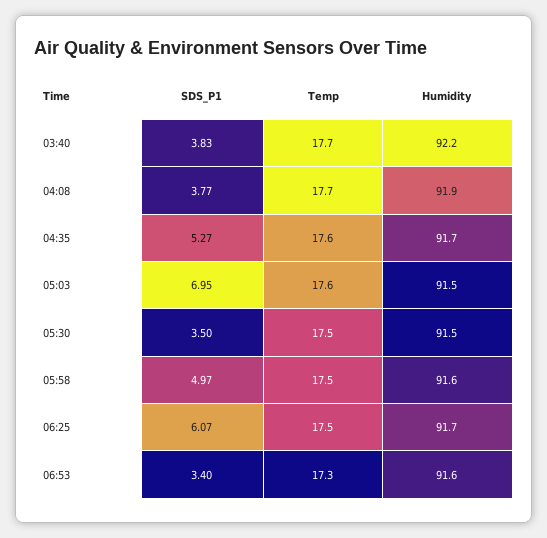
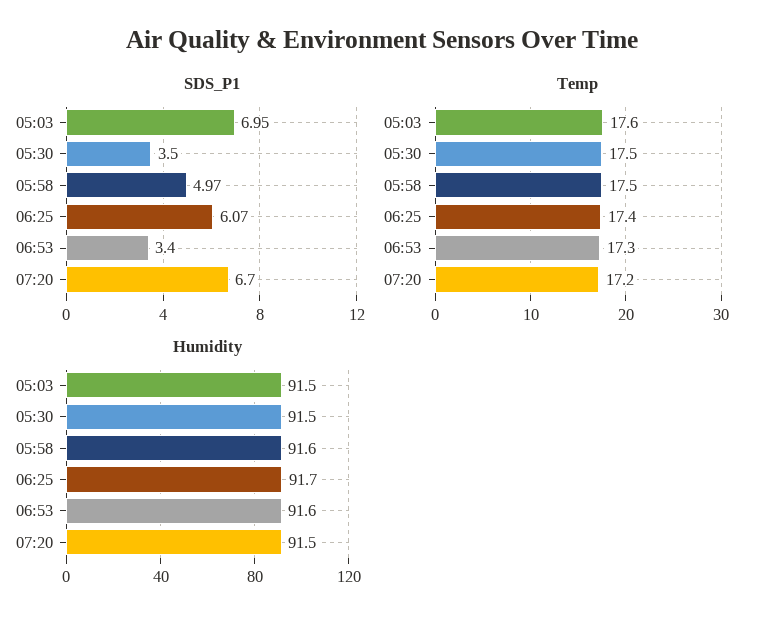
SDS_P1, 03:40: 3.83 -> none
Temp, 03:40: 17.7 -> none
Humidity, 03:40: 92.2 -> none
SDS_P1, 04:08: 3.77 -> none
Temp, 04:08: 17.7 -> none
Humidity, 04:08: 91.9 -> none
SDS_P1, 04:35: 5.27 -> none
Temp, 04:35: 17.6 -> none
Humidity, 04:35: 91.7 -> none
Temp, 06:25: 17.5 -> 17.4
SDS_P1, 07:20: none -> 6.7
Temp, 07:20: none -> 17.2
Humidity, 07:20: none -> 91.5

